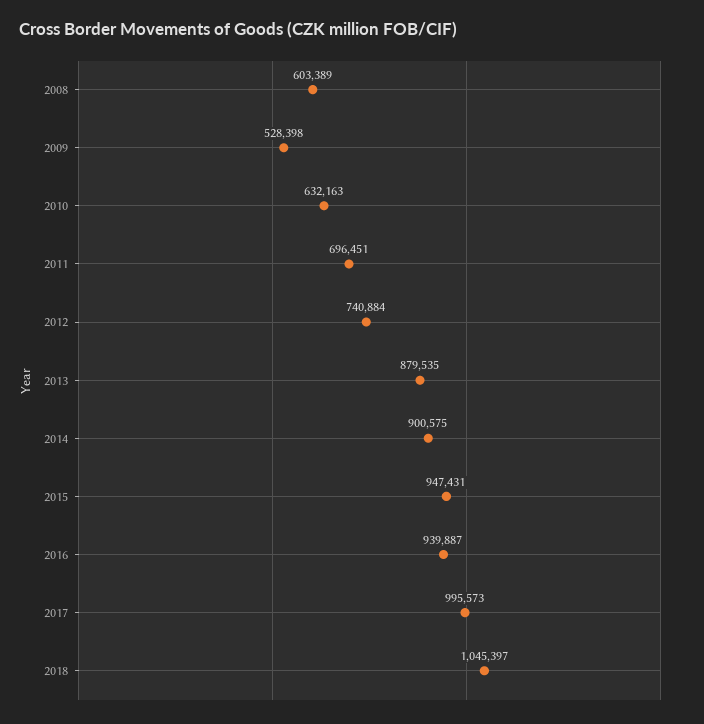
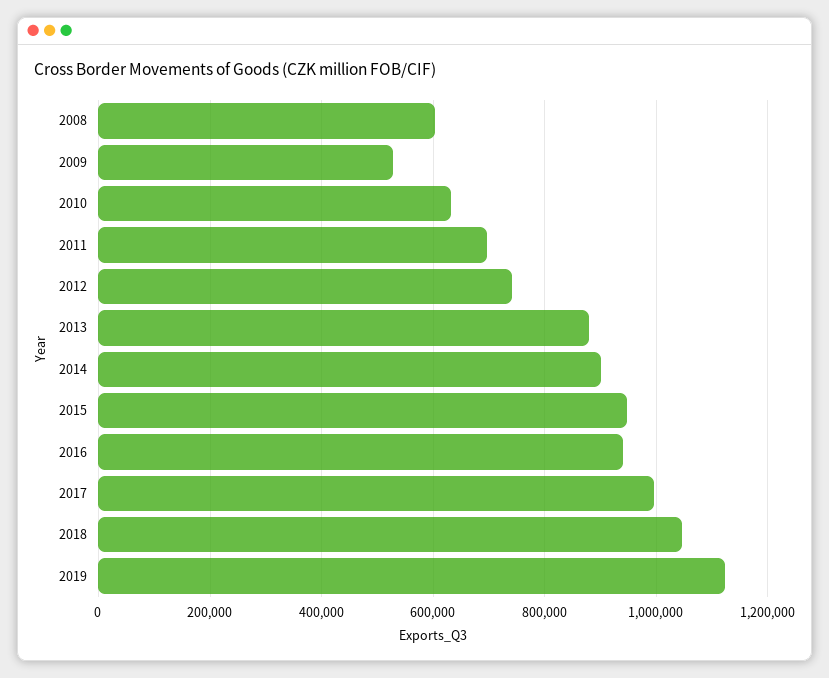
2019: none -> 1120000

